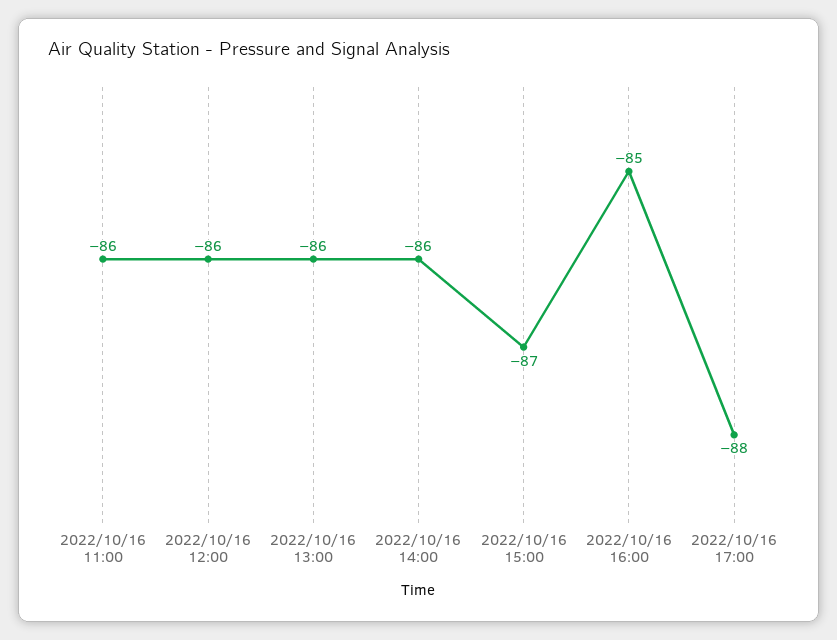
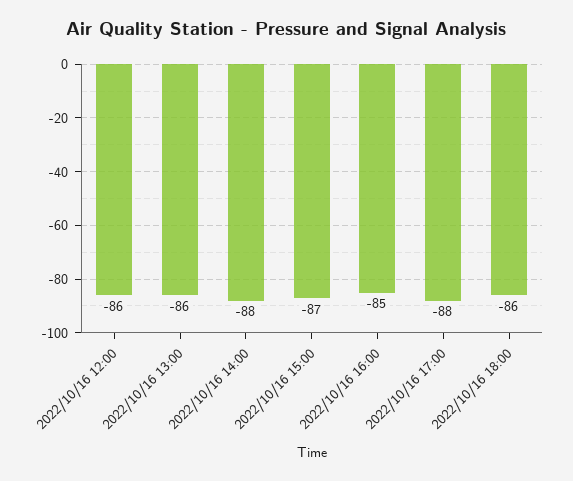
2022/10/16 11:00: -86 -> none
2022/10/16 14:00: -86 -> -88
2022/10/16 18:00: none -> -86

